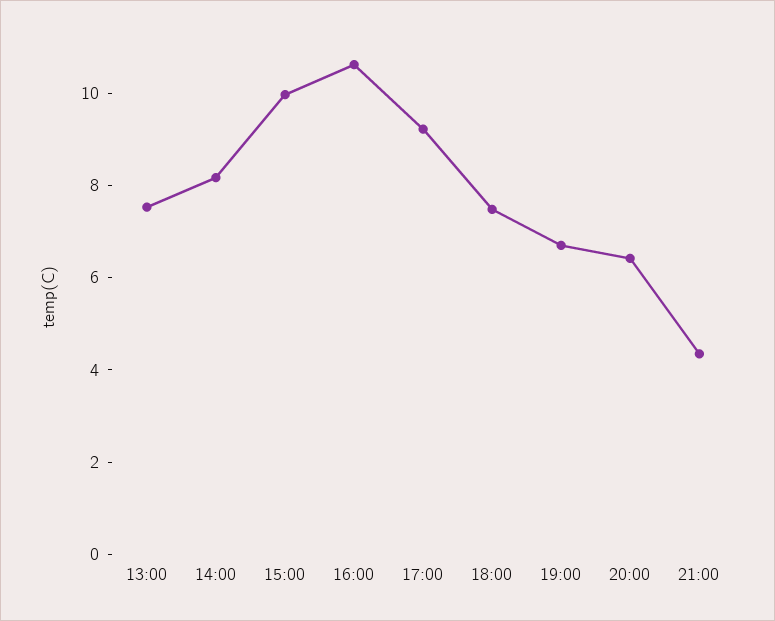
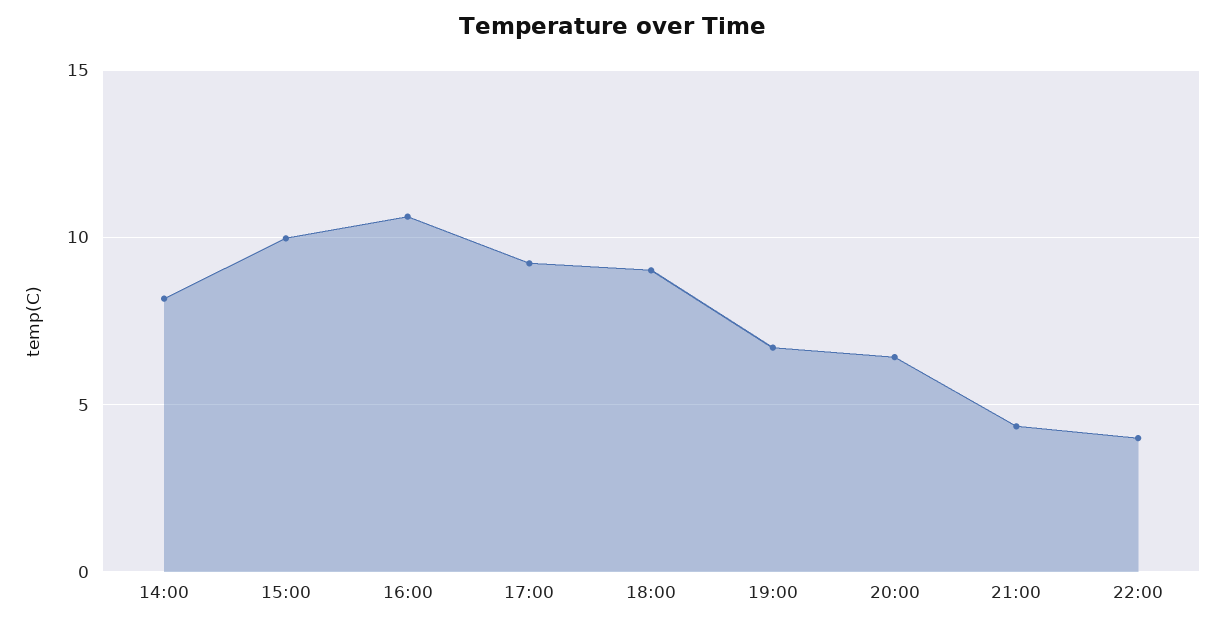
13:00: 7.5 -> none
18:00: 7.5 -> 9
22:00: none -> 4

